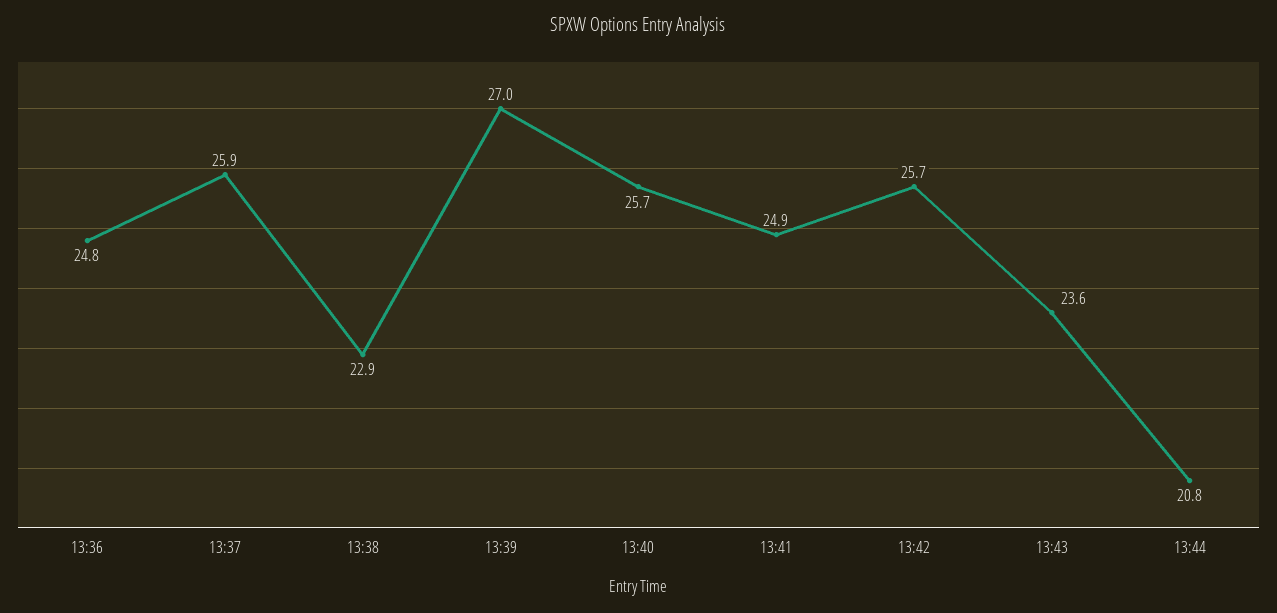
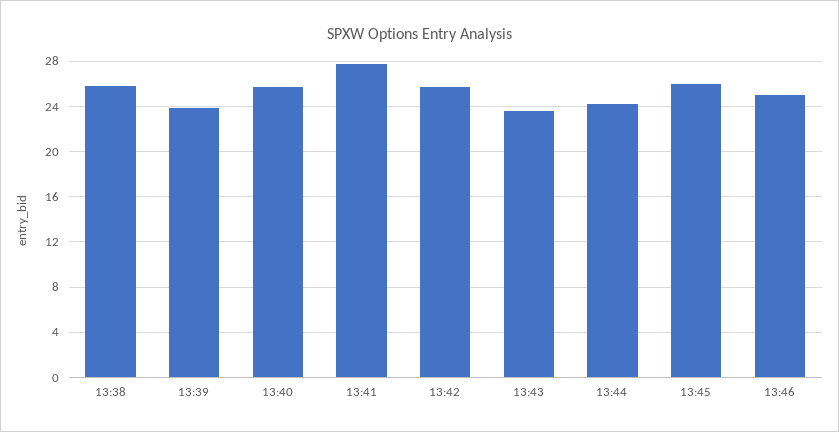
13:36: 24.8 -> none
13:37: 25.9 -> none
13:38: 22.9 -> 26
13:39: 27 -> 24
13:41: 24.9 -> 28
13:44: 20.8 -> 24
13:45: none -> 26
13:46: none -> 25

